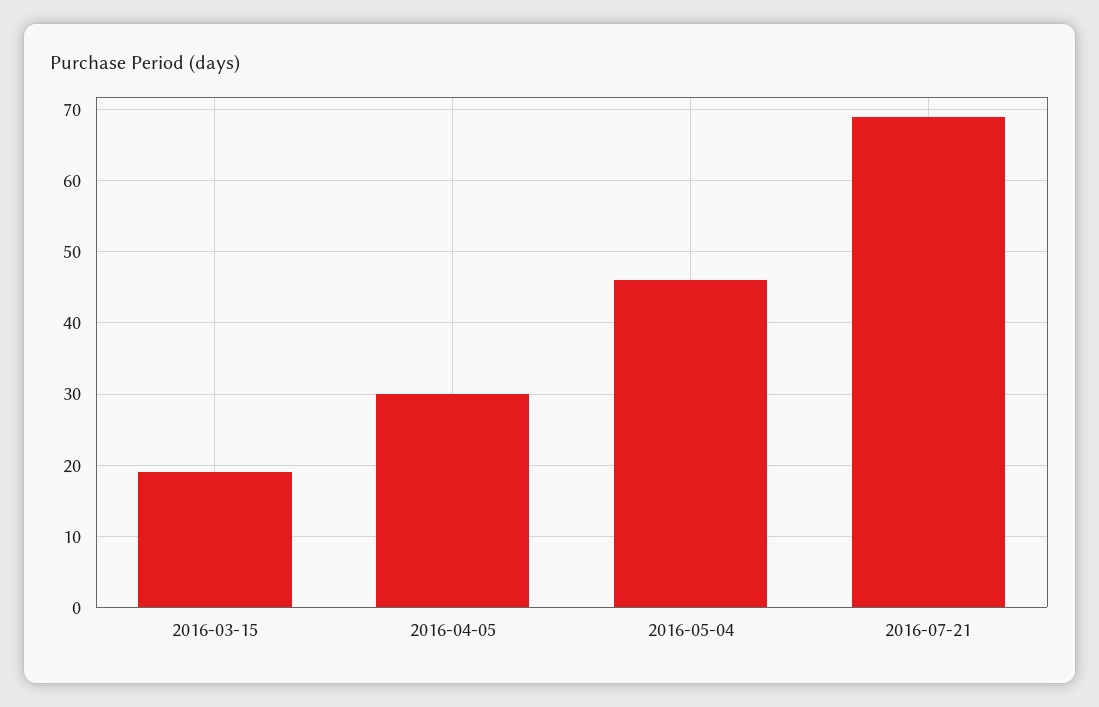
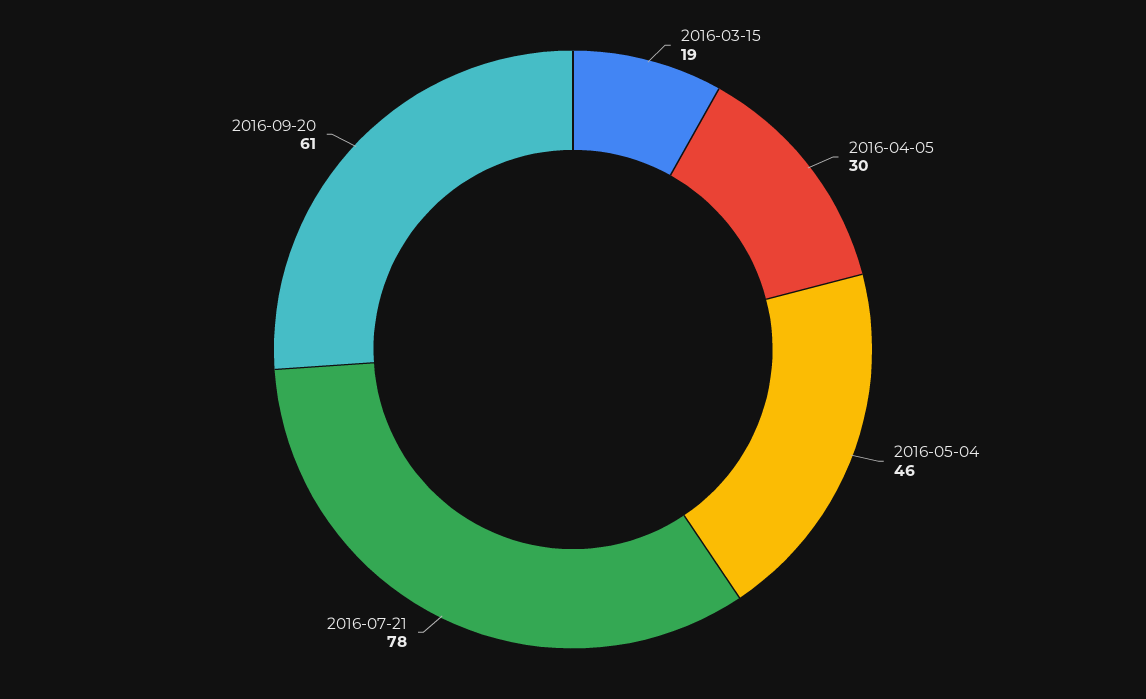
2016-07-21: 69 -> 78
2016-09-20: none -> 61

